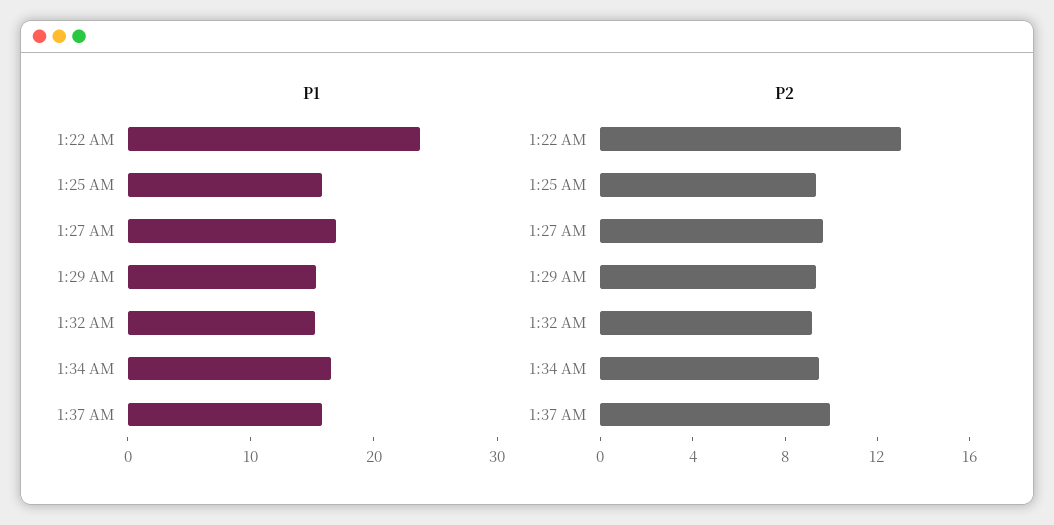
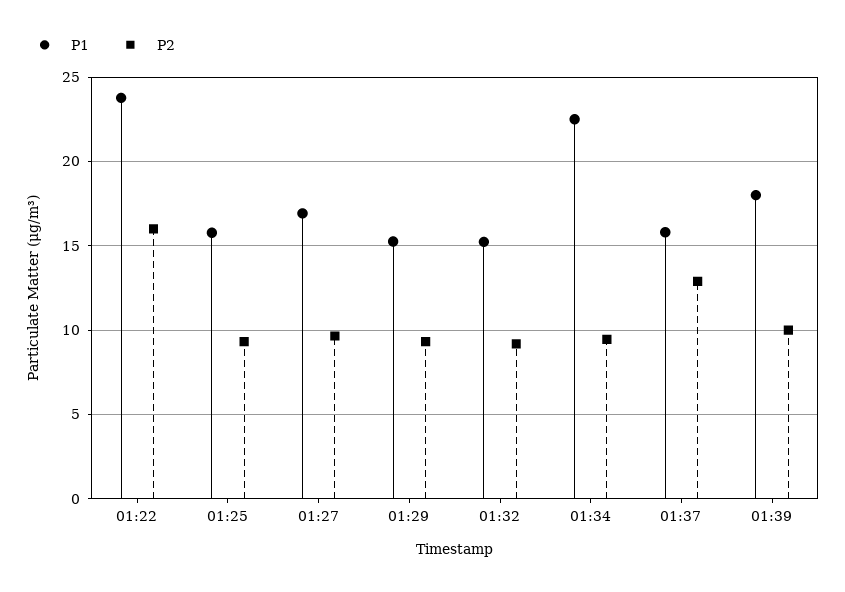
P1, 1:34 AM: 16 -> 22.5
P2, 1:22 AM: 13 -> 16
P2, 1:37 AM: 10 -> 13
P1, 01:39: none -> 18
P2, 01:39: none -> 10

